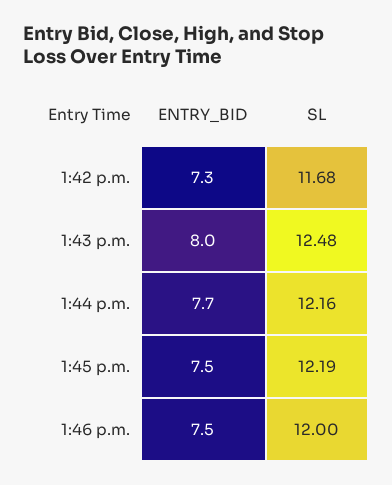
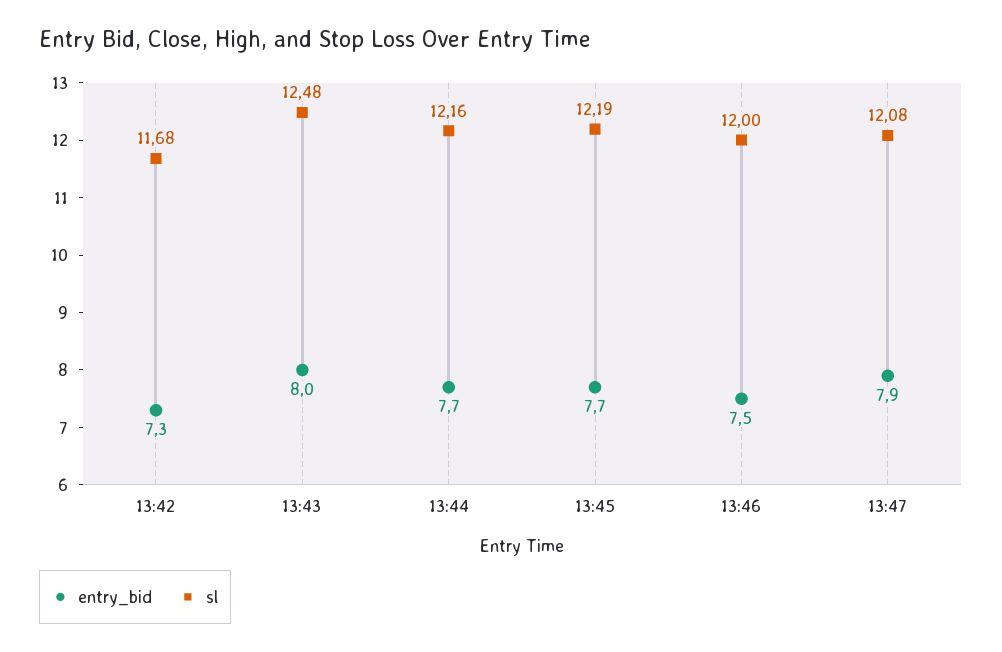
ENTRY_BID, 1:45 p.m.: 7.5 -> 7.7
ENTRY_BID, 13:47: none -> 7.9
SL, 13:47: none -> 12.08

